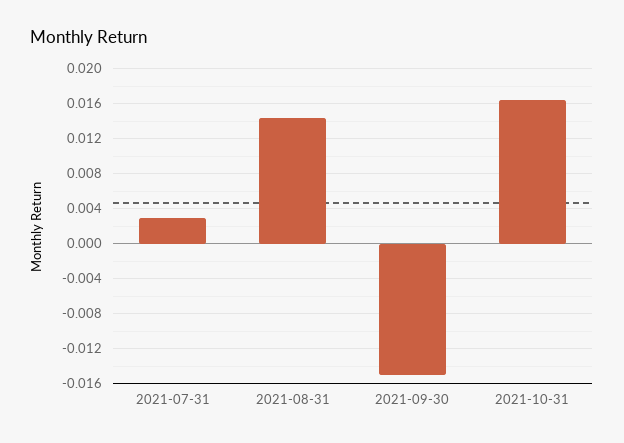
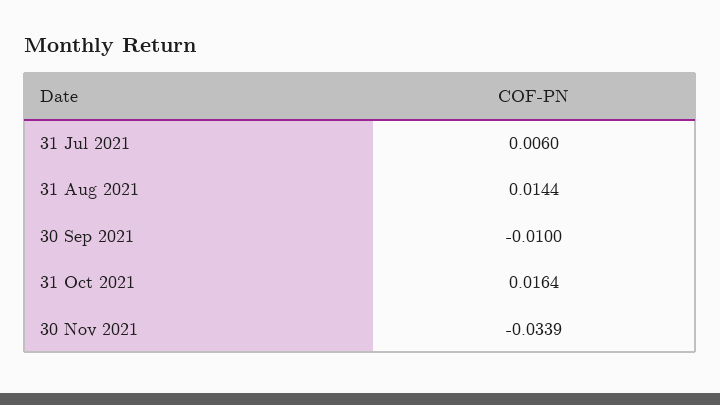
2021-07-31: 0.003 -> 0.006
2021-09-30: -0.015 -> -0.01
30 Nov 2021: none -> -0.0339

